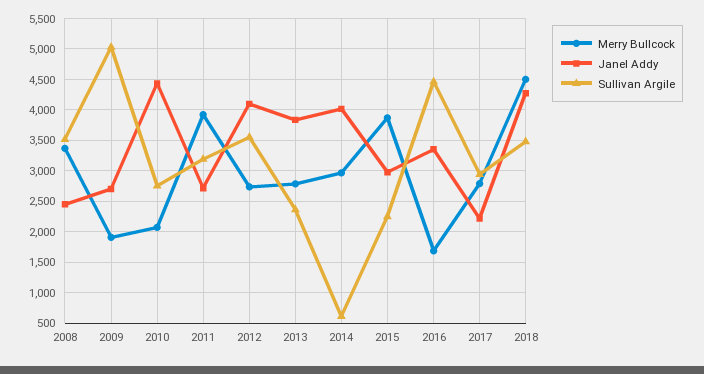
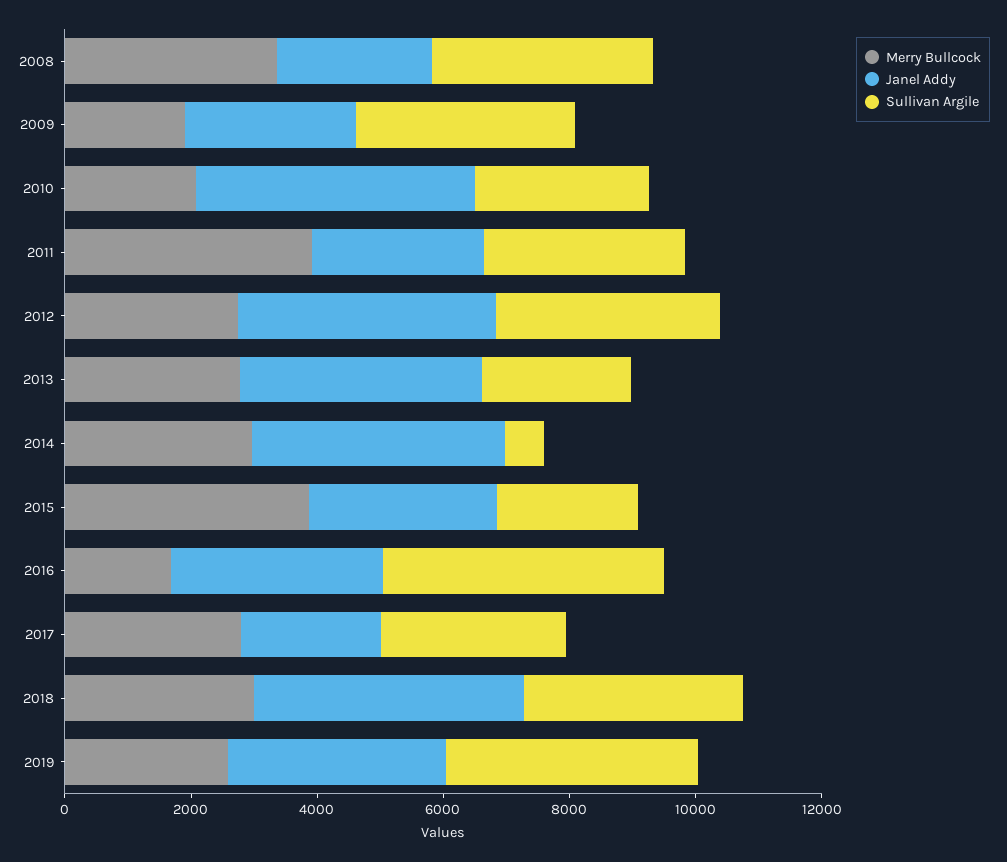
Sullivan Argile, 2009: 5000 -> 3500
Merry Bullcock, 2018: 4500 -> 3000
Merry Bullcock, 2019: none -> 2500
Janel Addy, 2019: none -> 3500
Sullivan Argile, 2019: none -> 4000

